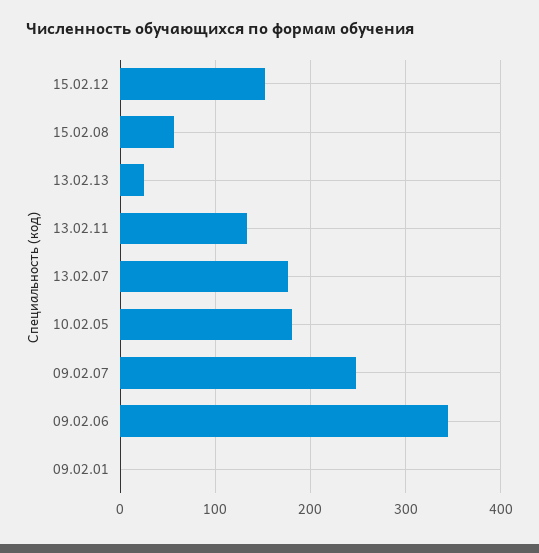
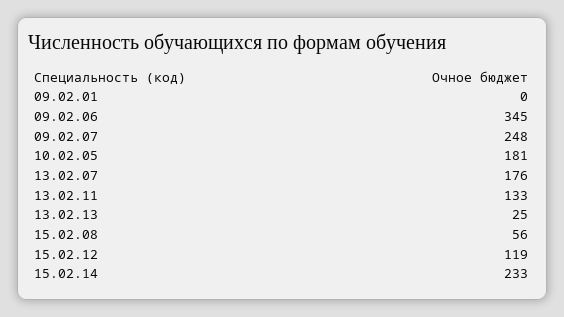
15.02.12: 150 -> 119
15.02.14: none -> 233

